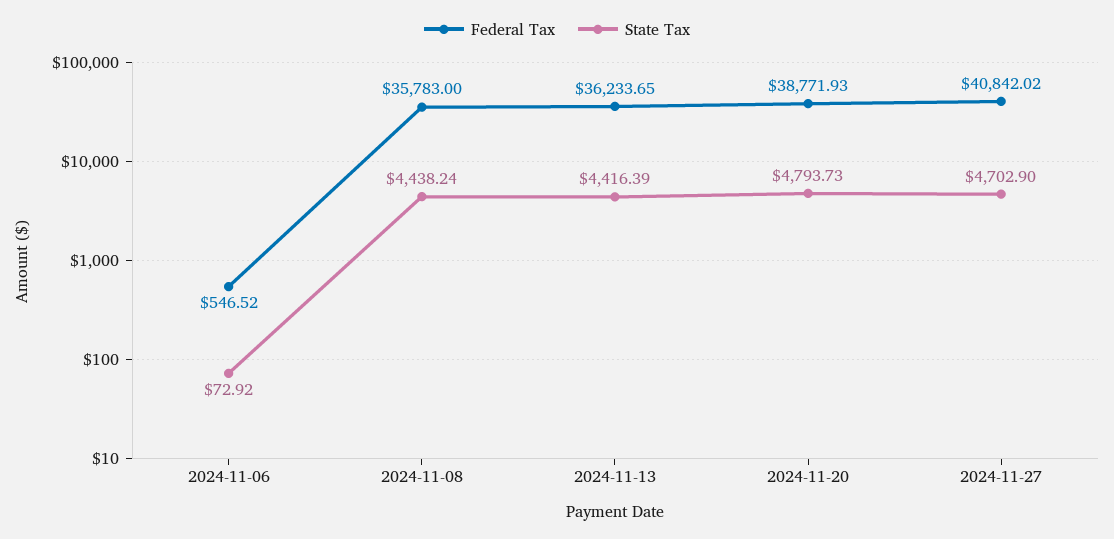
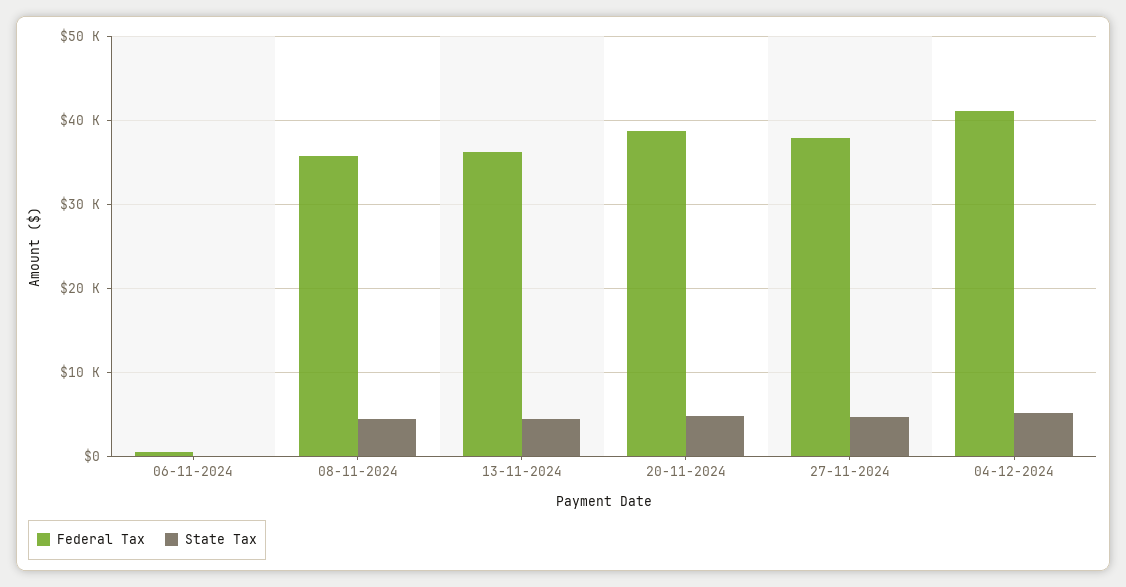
Federal Tax, 2024-11-27: 40842.02 -> 38000
Federal Tax, 04-12-2024: none -> 41000
State Tax, 04-12-2024: none -> 5000

